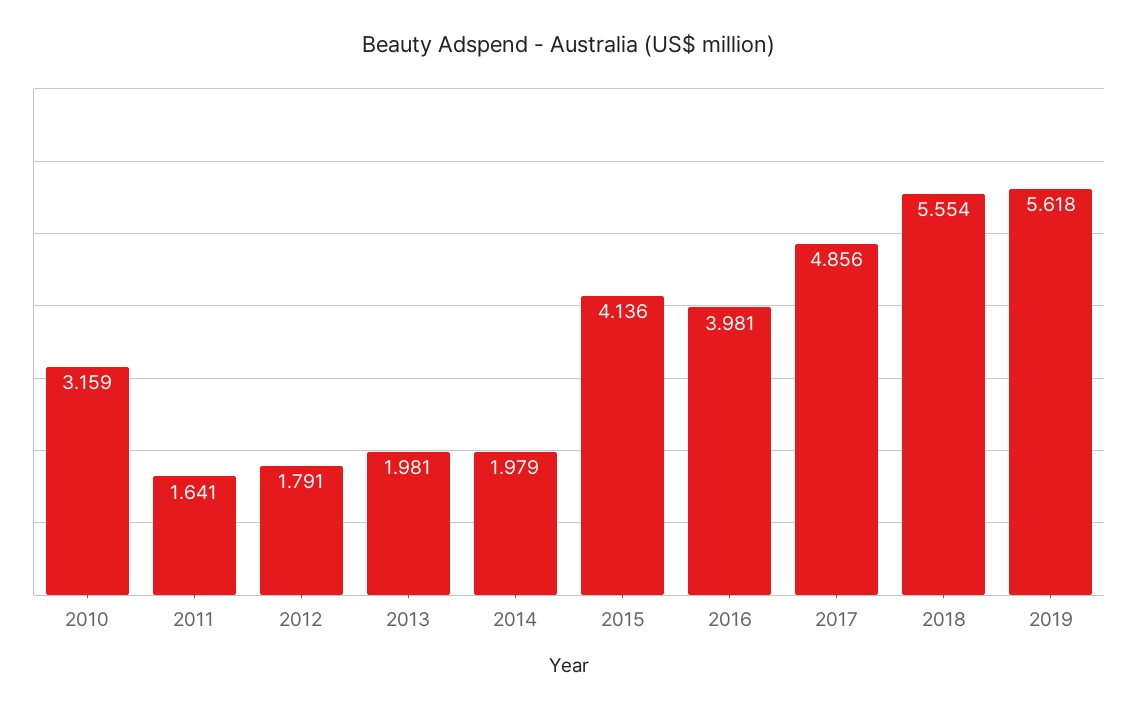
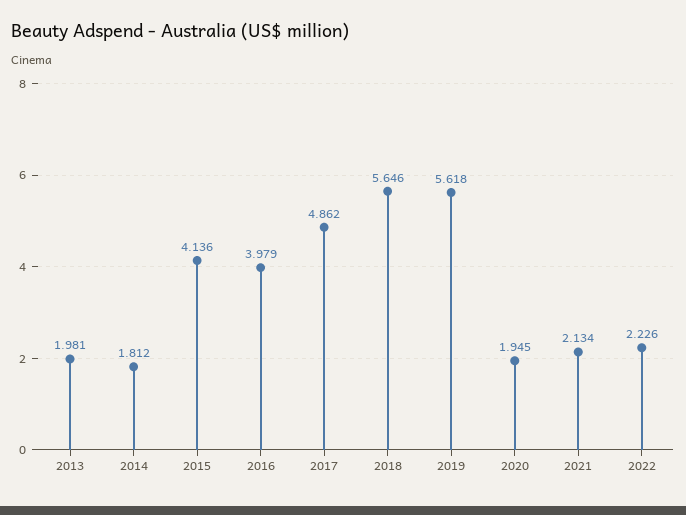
2010: 3.159 -> none
2011: 1.641 -> none
2012: 1.791 -> none
2014: 1.979 -> 1.812
2016: 3.981 -> 3.979
2017: 4.856 -> 4.862
2018: 5.554 -> 5.646
2020: none -> 1.945
2021: none -> 2.134
2022: none -> 2.226

